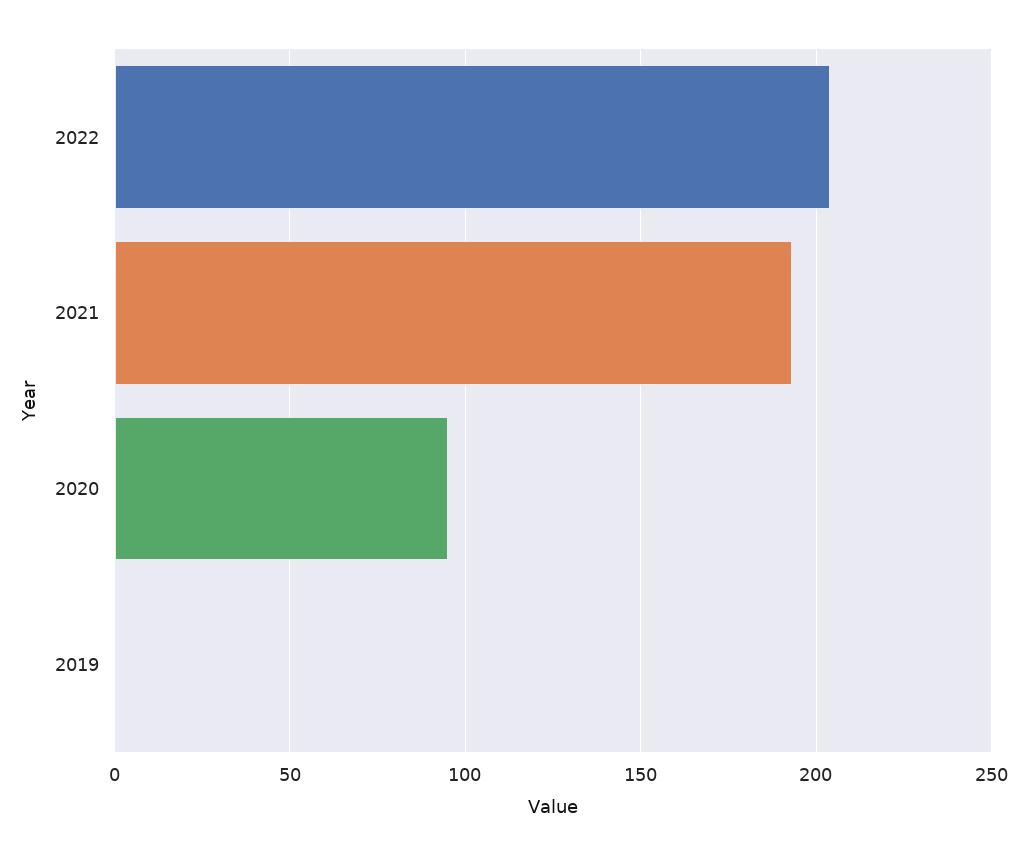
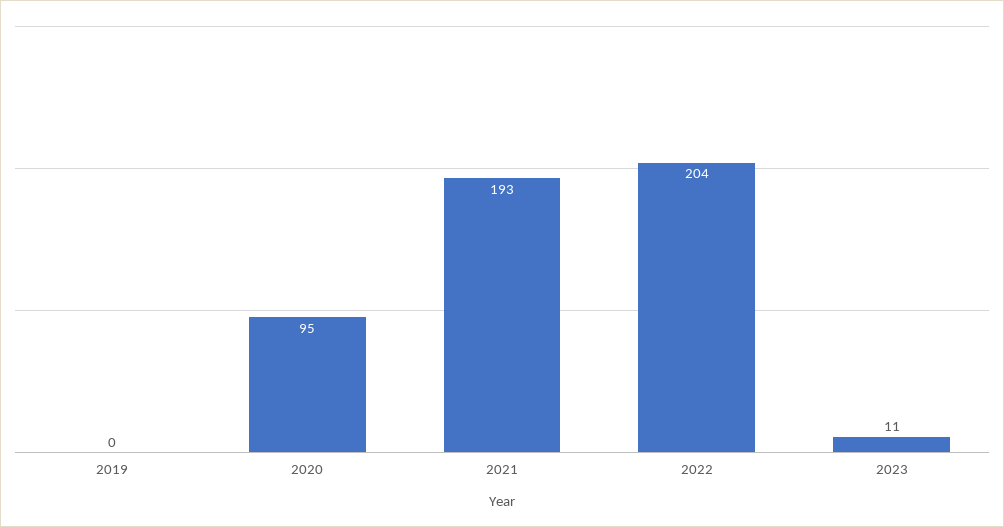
2023: none -> 11

